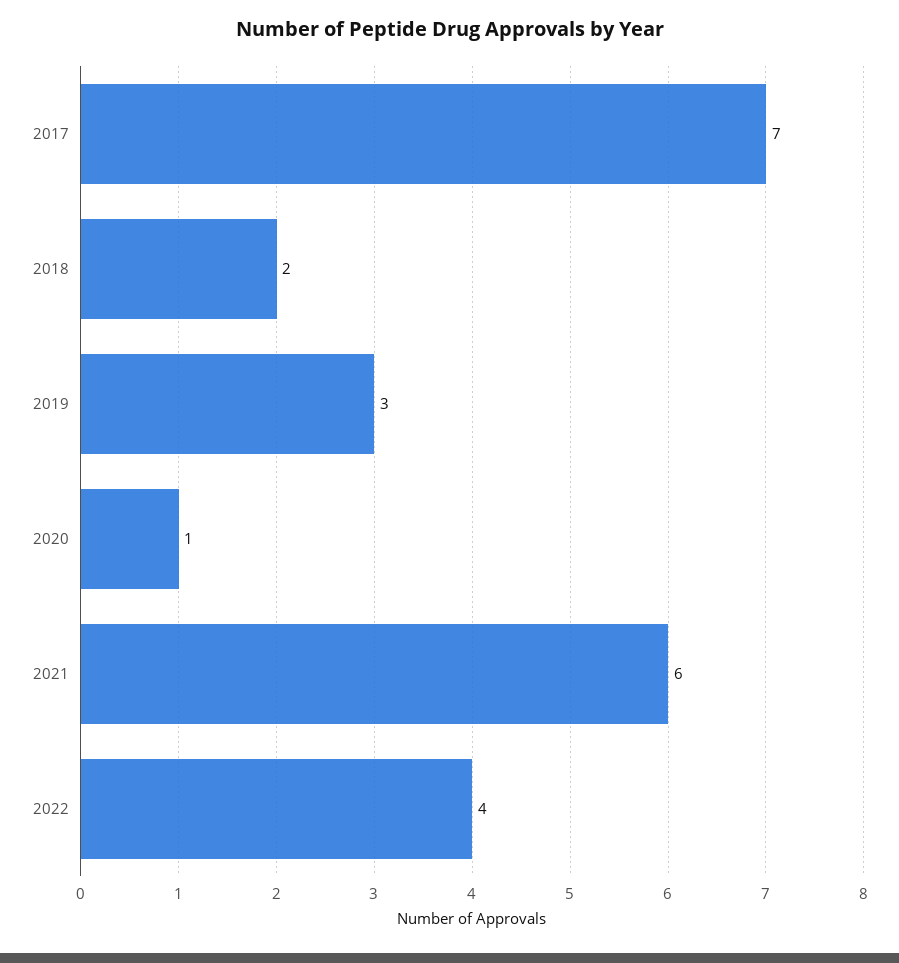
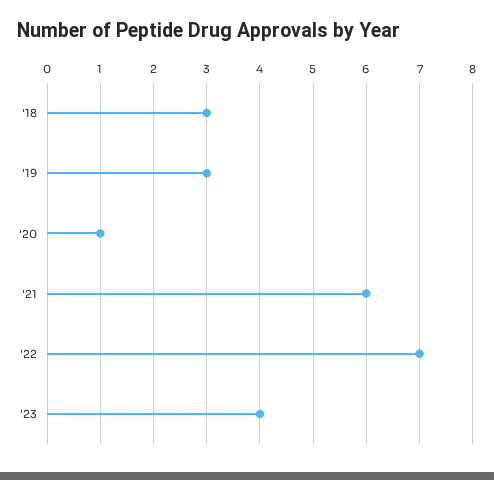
2017: 7 -> none
2018: 2 -> 3
2022: 4 -> 7
'23: none -> 4

